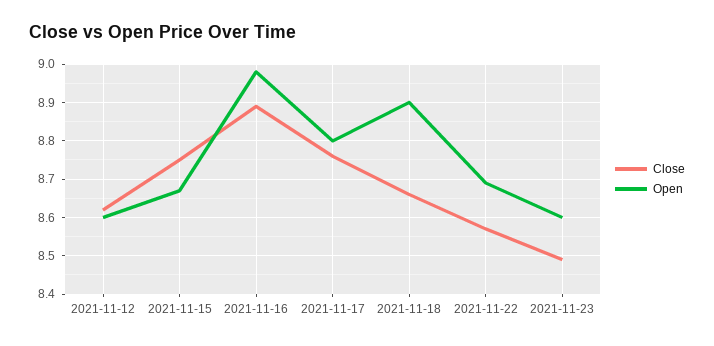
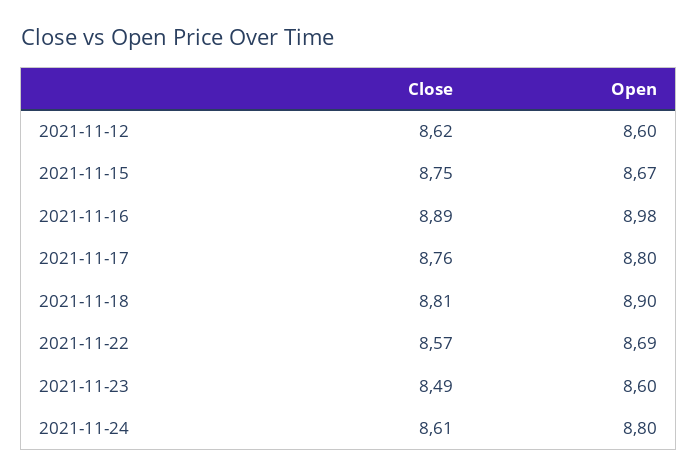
Close, 2021-11-18: 8.65 -> 8.81
Close, 2021-11-24: none -> 8.61
Open, 2021-11-24: none -> 8.8

